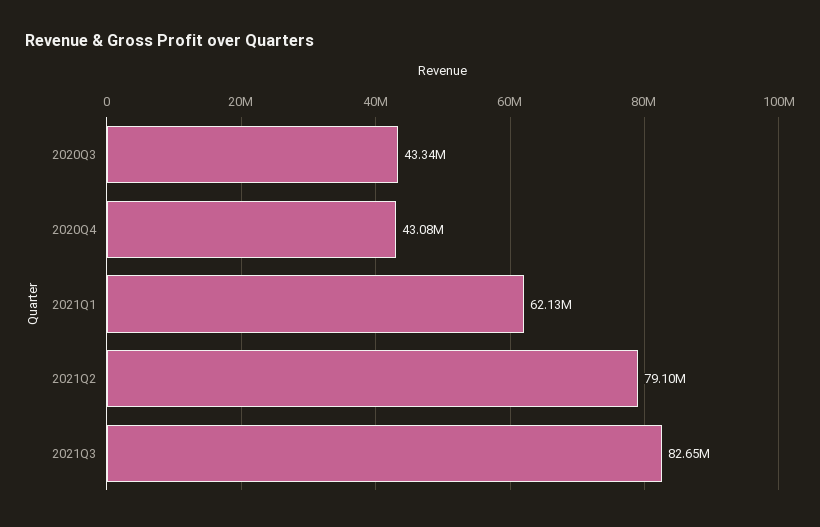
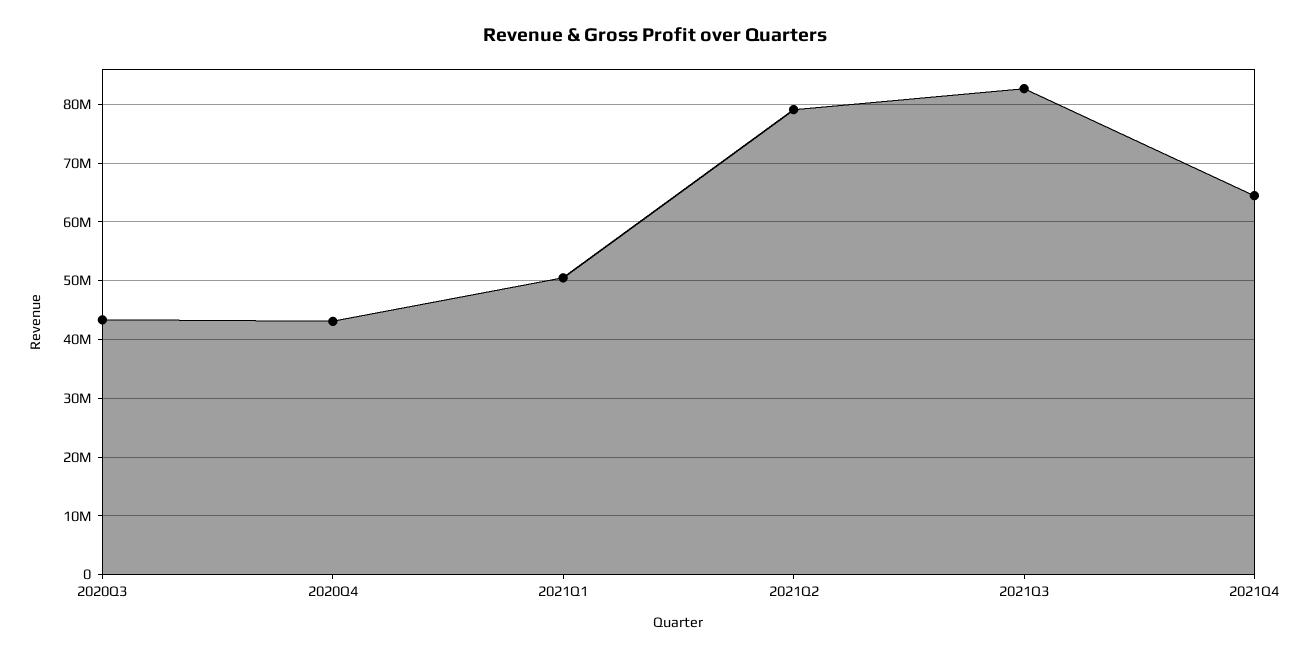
2021Q1: 62130000 -> 50000000
2021Q4: none -> 64000000

